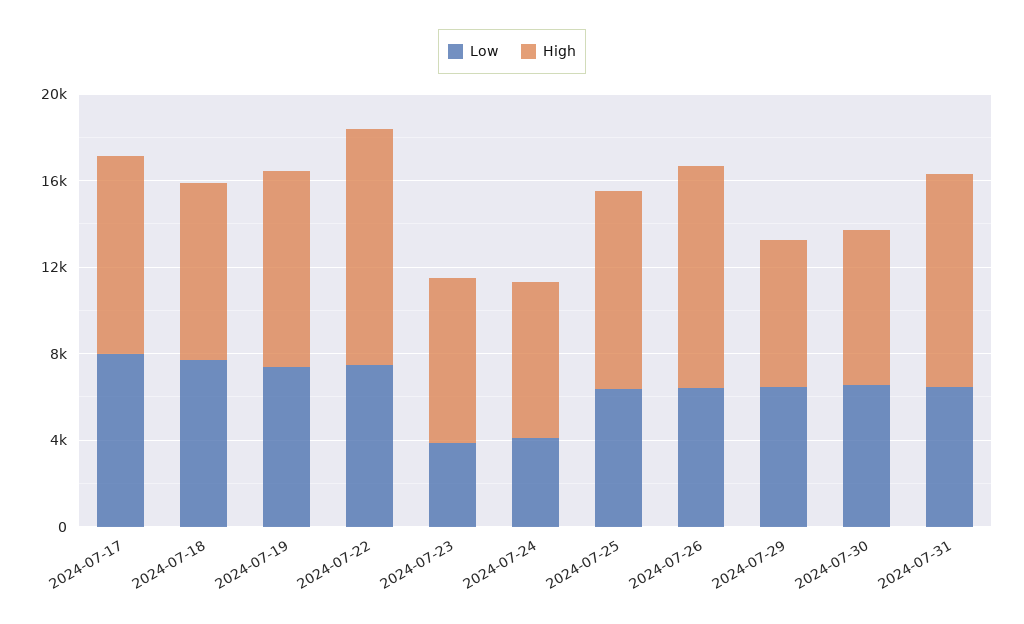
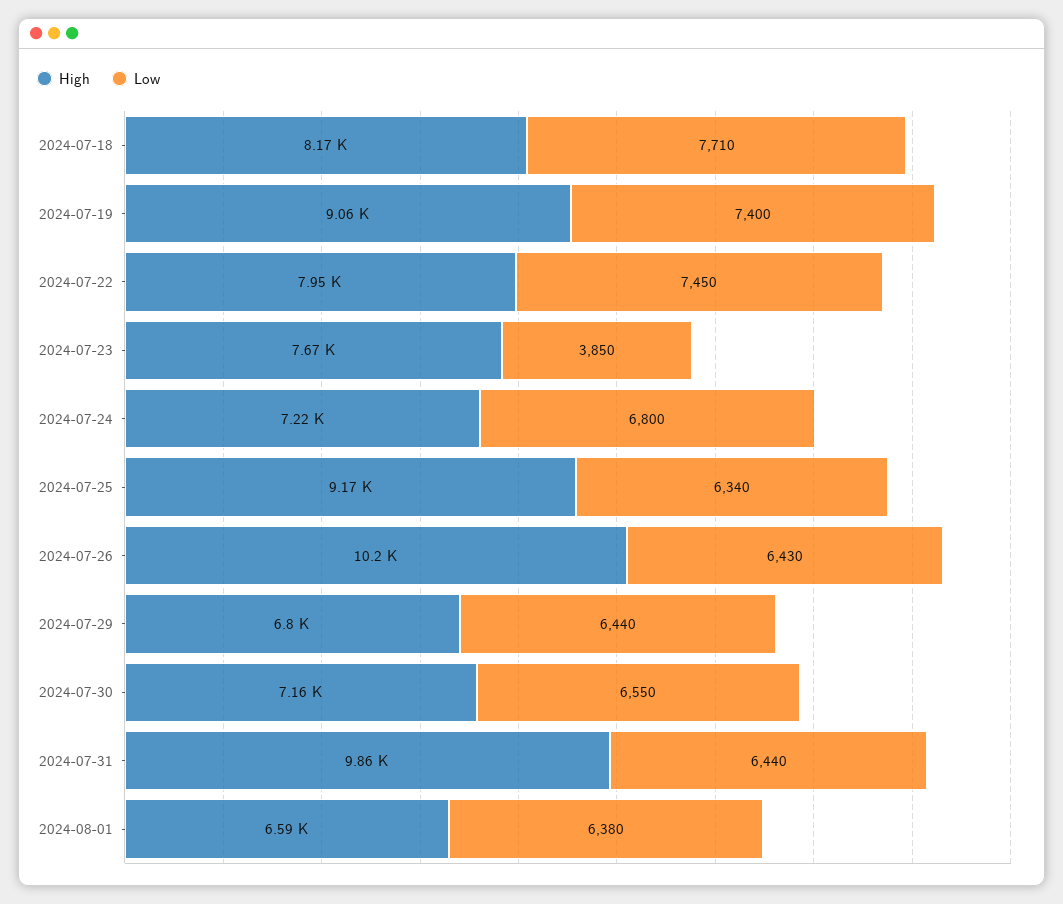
Low, 2024-07-17: 8000 -> none
High, 2024-07-17: 9000 -> none
High, 2024-07-22: 11000 -> 7950
Low, 2024-07-24: 4000 -> 6800
High, 2024-08-01: none -> 6590
Low, 2024-08-01: none -> 6380

